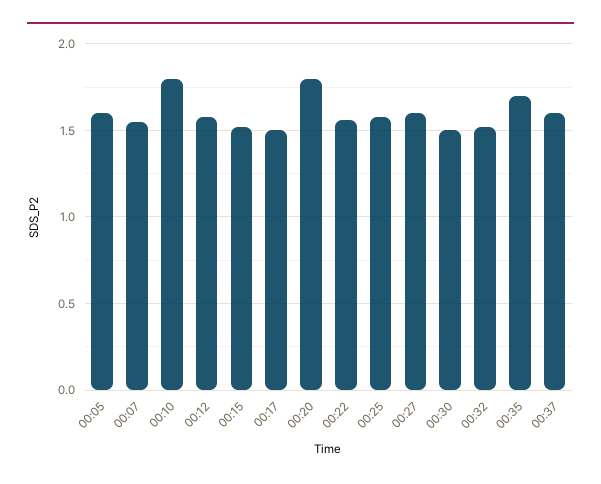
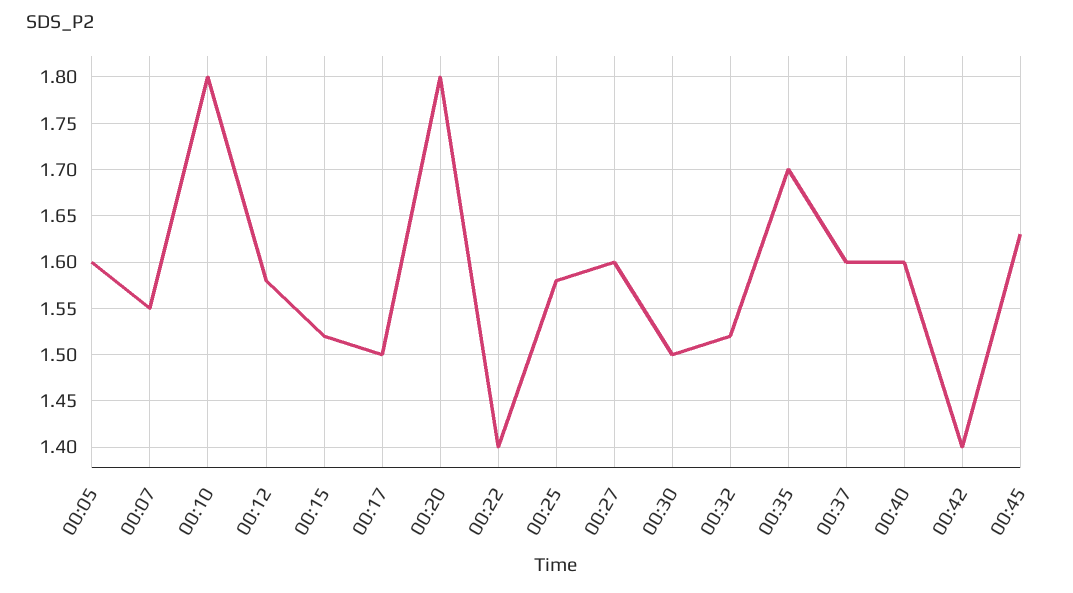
00:22: 1.55 -> 1.4
00:40: none -> 1.6
00:42: none -> 1.4
00:45: none -> 1.63

